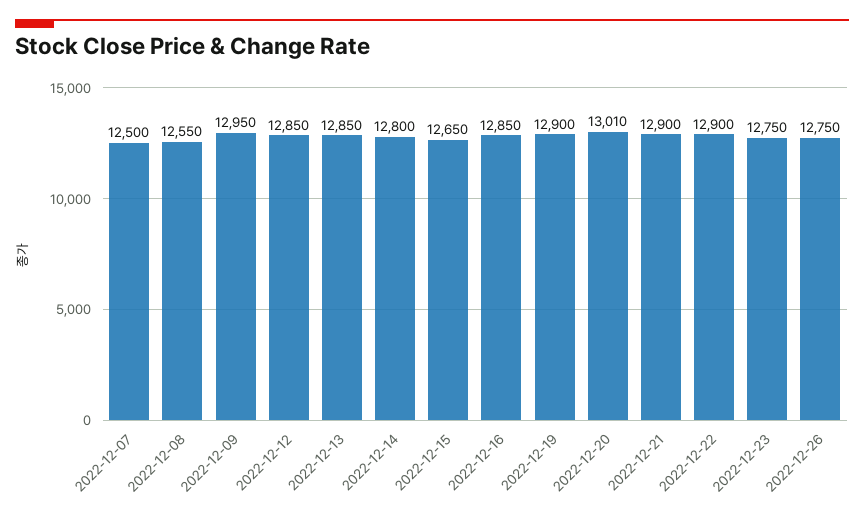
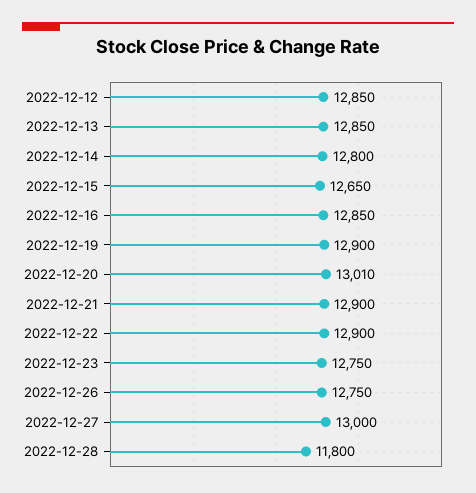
2022-12-07: 12500 -> none
2022-12-08: 12550 -> none
2022-12-09: 12950 -> none
2022-12-27: none -> 13000
2022-12-28: none -> 11800

